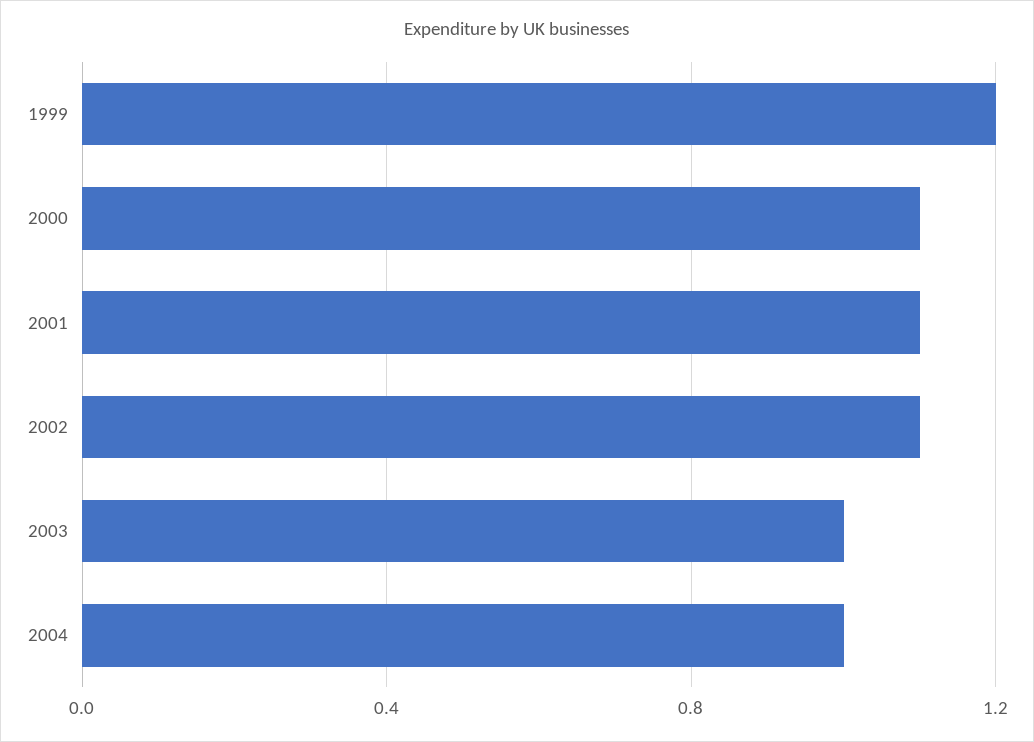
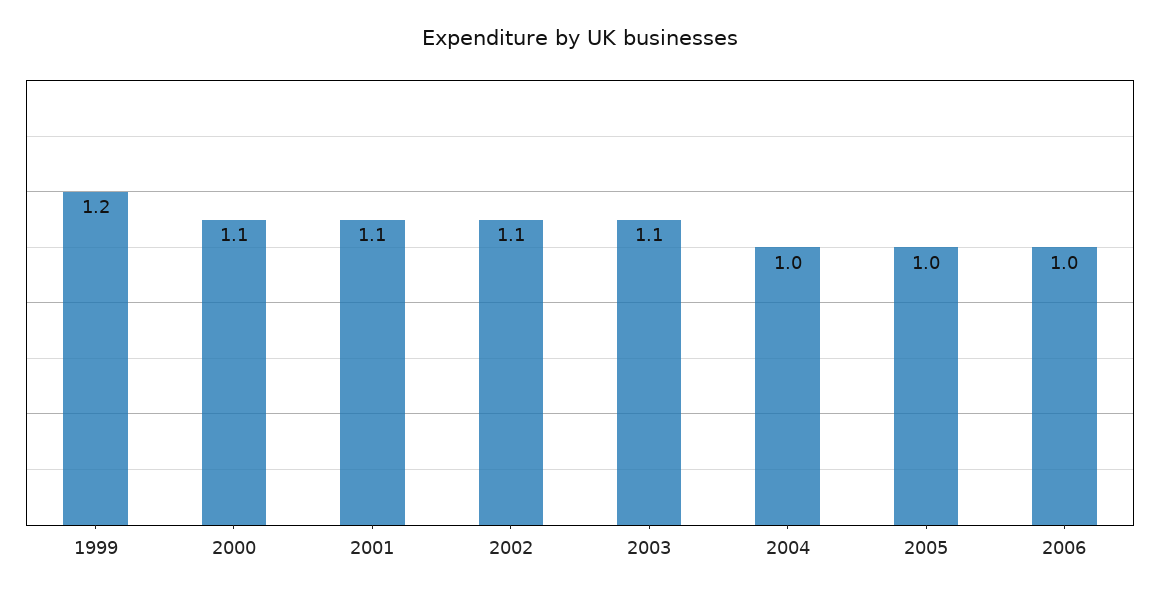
2003: 1 -> 1.1
2005: none -> 1
2006: none -> 1

